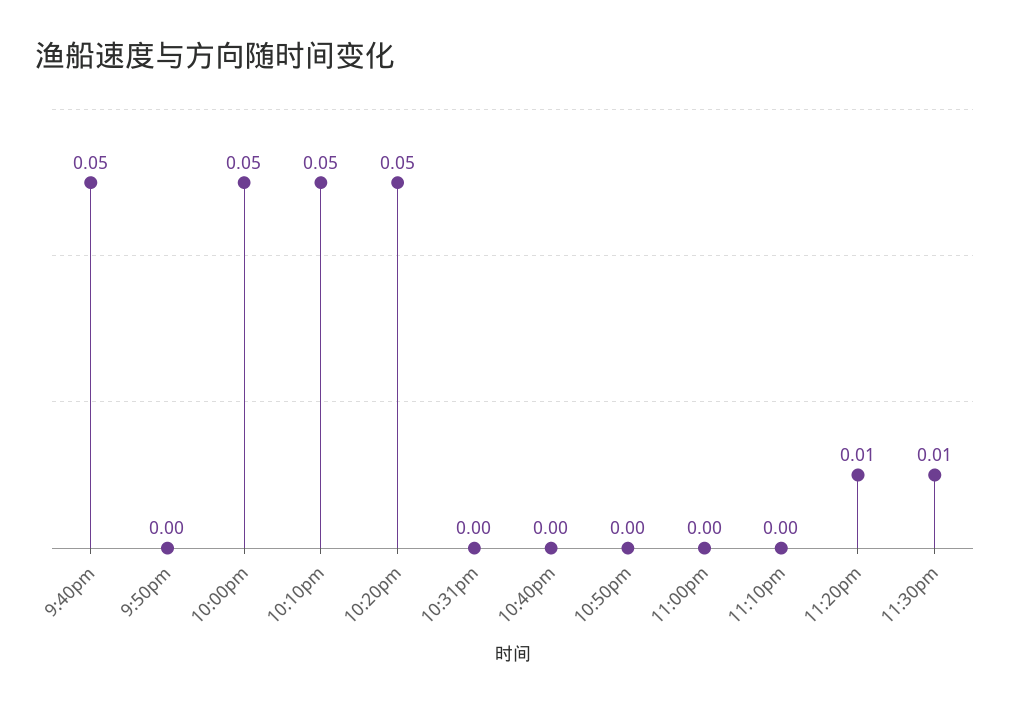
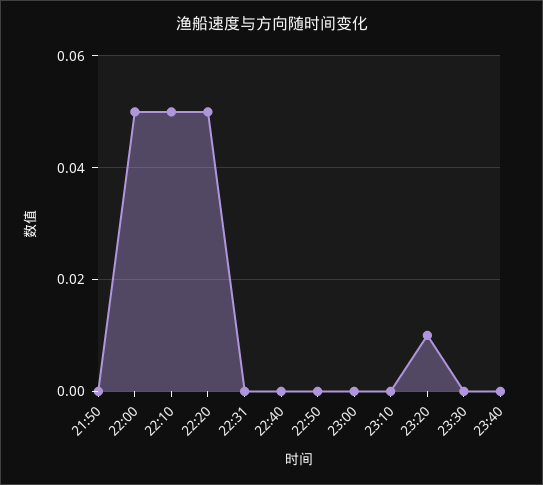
9:40pm: 0.05 -> none
11:30pm: 0.01 -> 0
23:40: none -> 0

